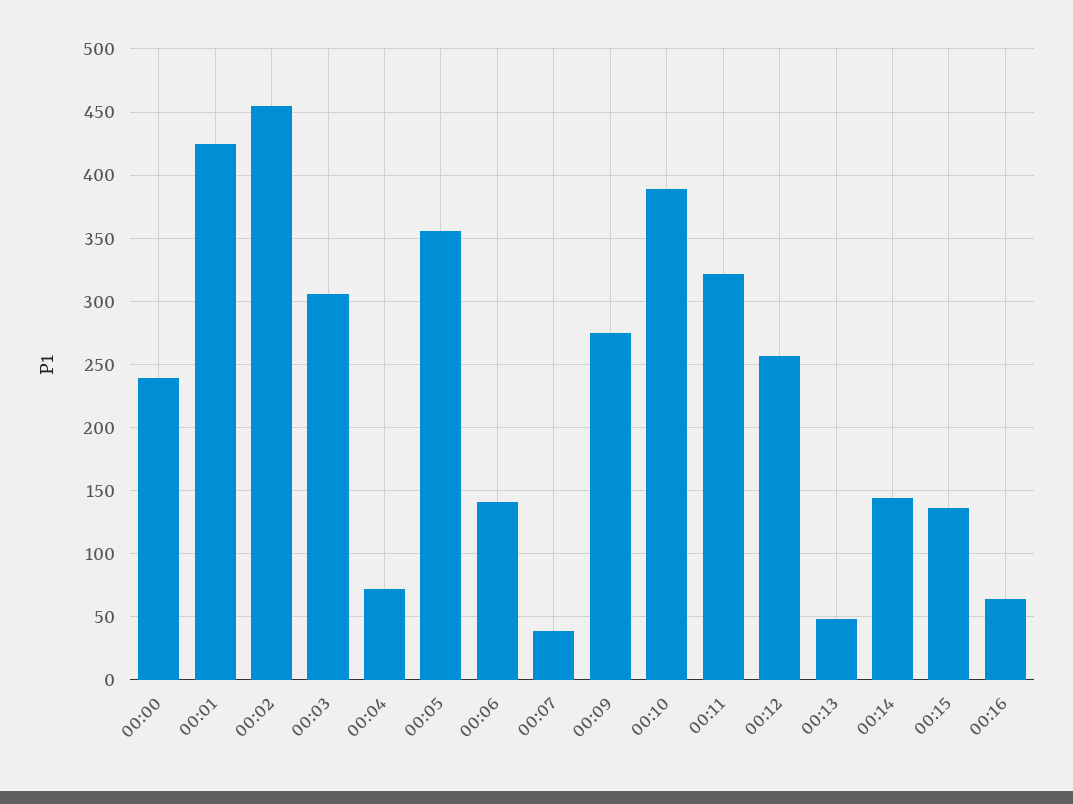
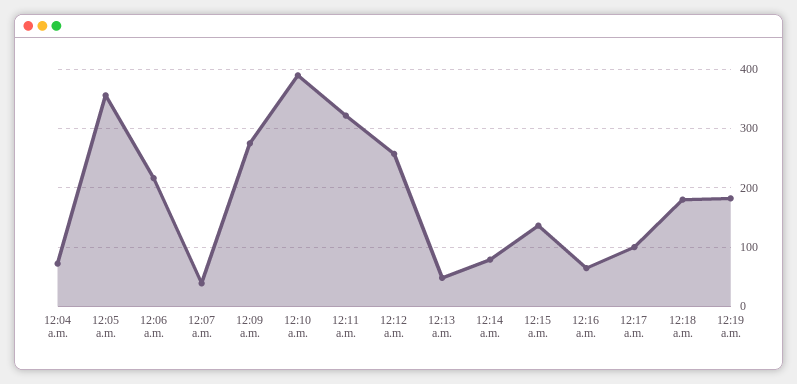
00:00: 240 -> none
00:01: 425 -> none
00:02: 455 -> none
00:03: 305 -> none
00:06: 140 -> 220
00:14: 145 -> 80
12:17 a.m.: none -> 100
12:18 a.m.: none -> 180
12:19 a.m.: none -> 180

